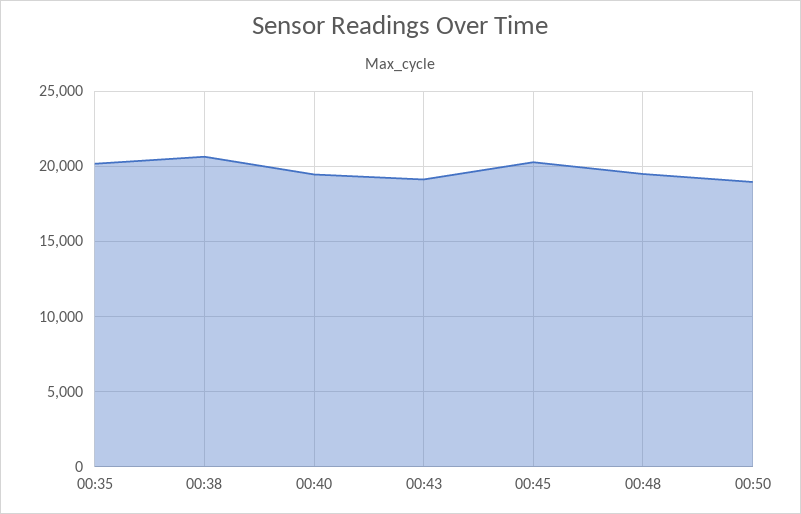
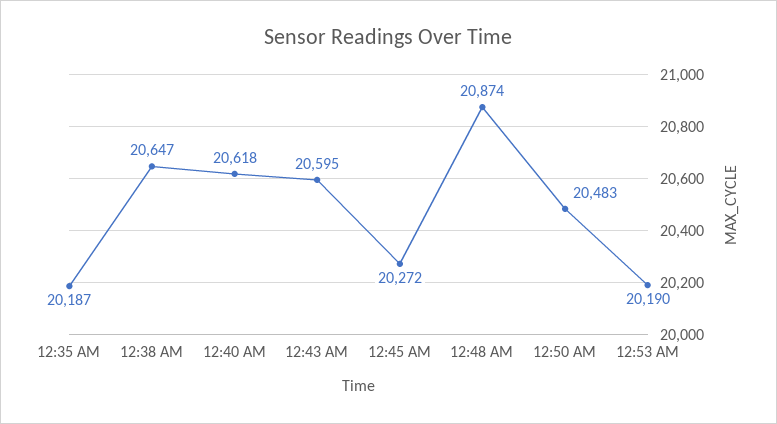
00:40: 19500 -> 20618
00:43: 19000 -> 20595
00:48: 19500 -> 20874
00:50: 19000 -> 20483
12:53 AM: none -> 20190

